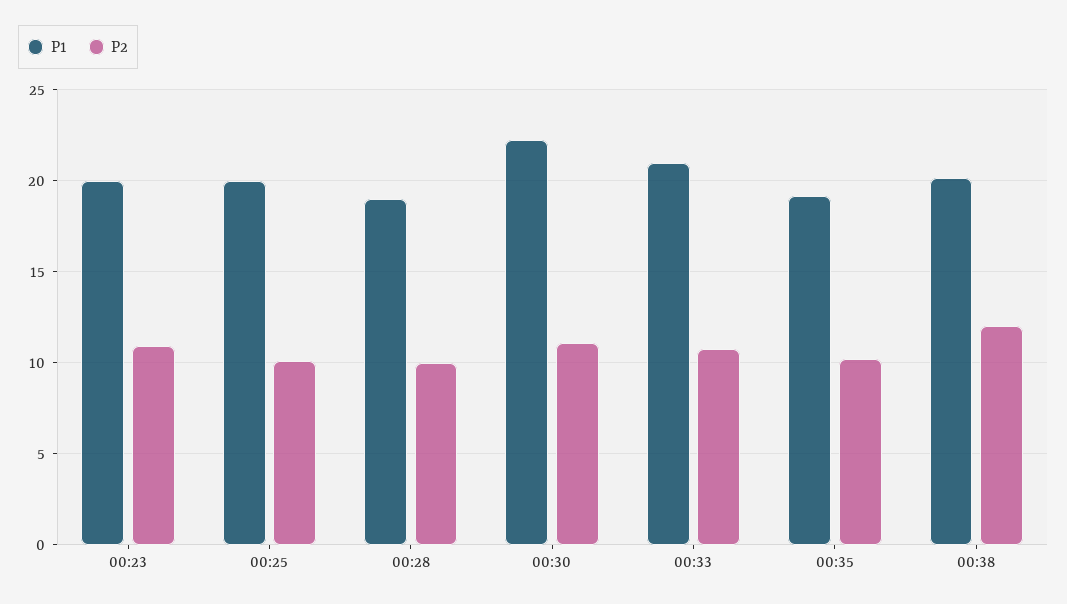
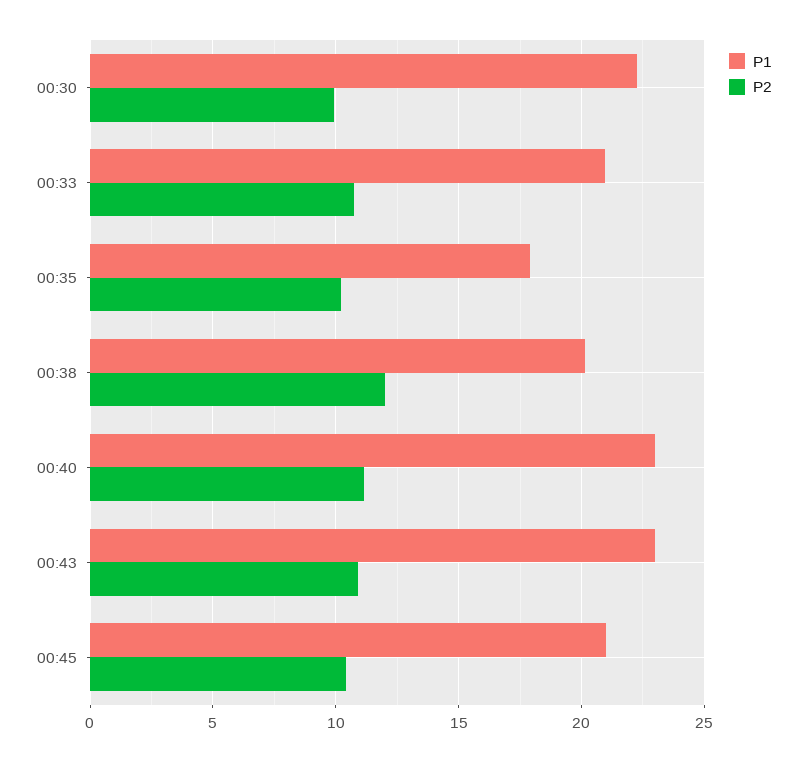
P1, 00:23: 20 -> none
P2, 00:23: 11 -> none
P1, 00:25: 20 -> none
P2, 00:25: 10 -> none
P1, 00:28: 19 -> none
P2, 00:28: 10 -> none
P2, 00:30: 11 -> 10
P1, 00:35: 19 -> 18
P1, 00:40: none -> 23
P2, 00:40: none -> 11
P1, 00:43: none -> 23
P2, 00:43: none -> 11
P1, 00:45: none -> 21
P2, 00:45: none -> 10.5

